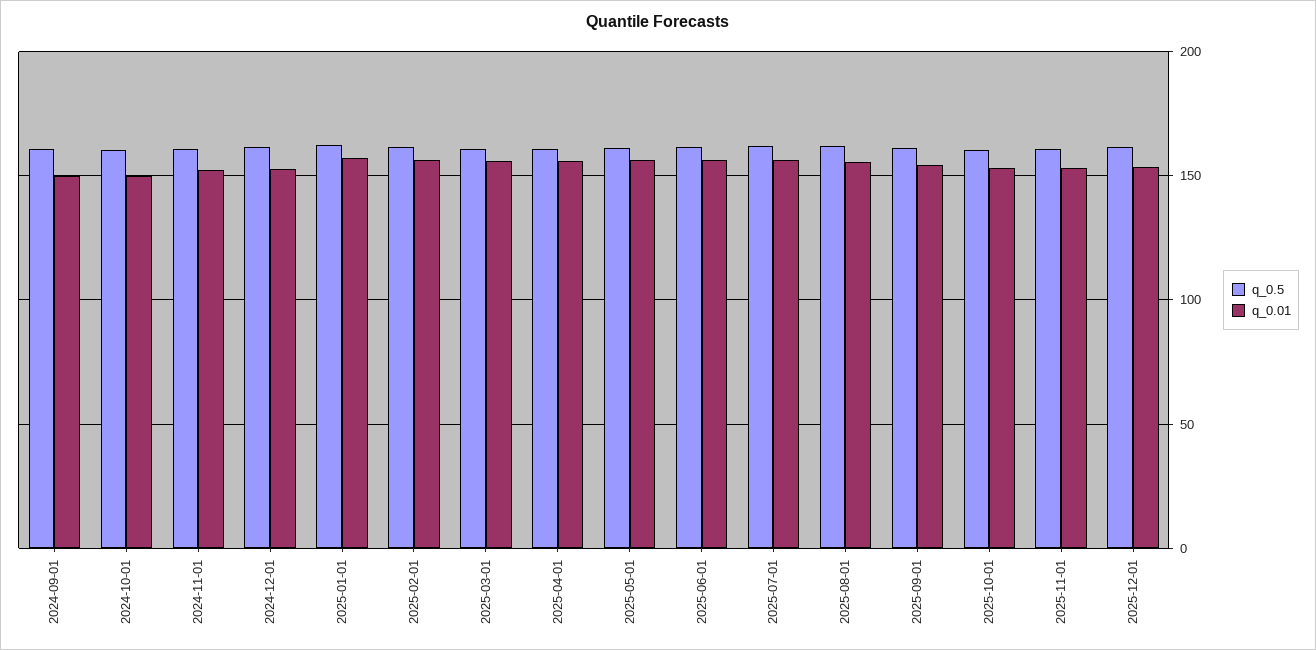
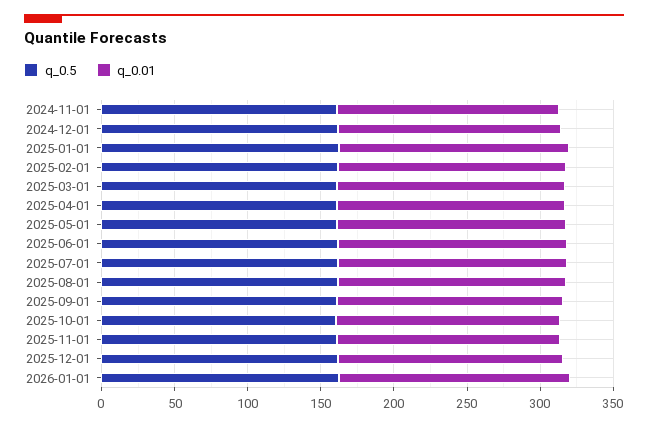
q_0.5, 2024-09-01: 160 -> none
q_0.01, 2024-09-01: 150 -> none
q_0.5, 2024-10-01: 160 -> none
q_0.01, 2024-10-01: 150 -> none
q_0.5, 2026-01-01: none -> 160
q_0.01, 2026-01-01: none -> 160

